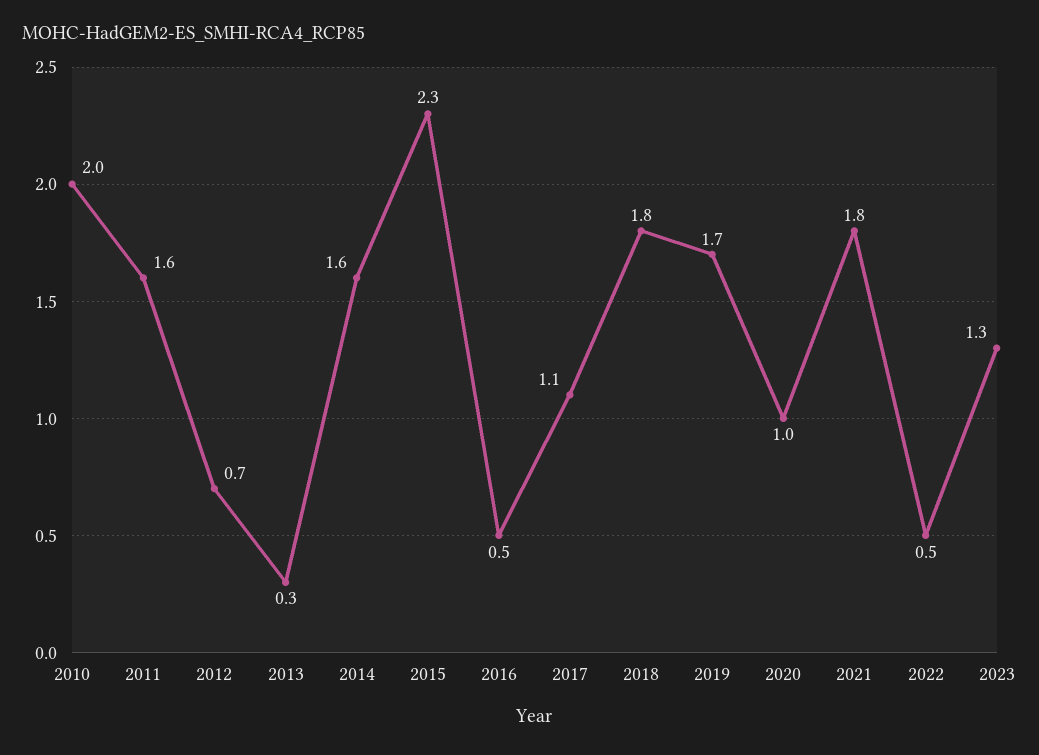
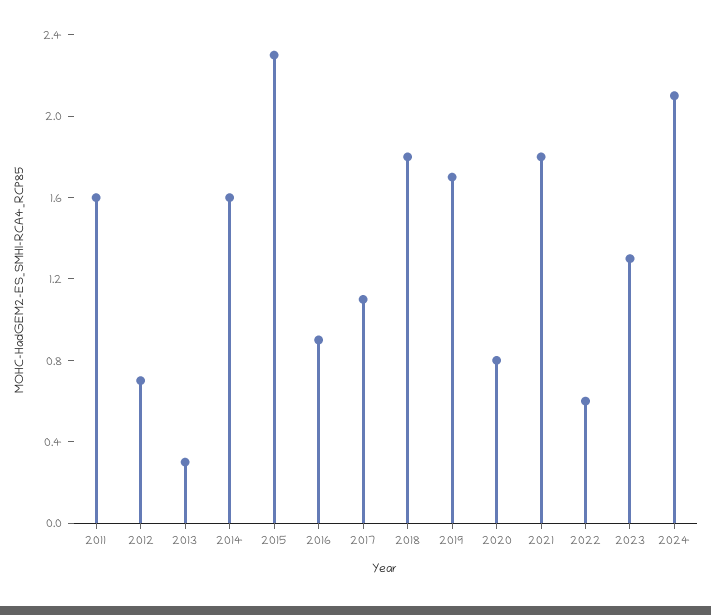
2010: 2 -> none
2016: 0.5 -> 0.9
2020: 1 -> 0.8
2022: 0.5 -> 0.6
2024: none -> 2.1

